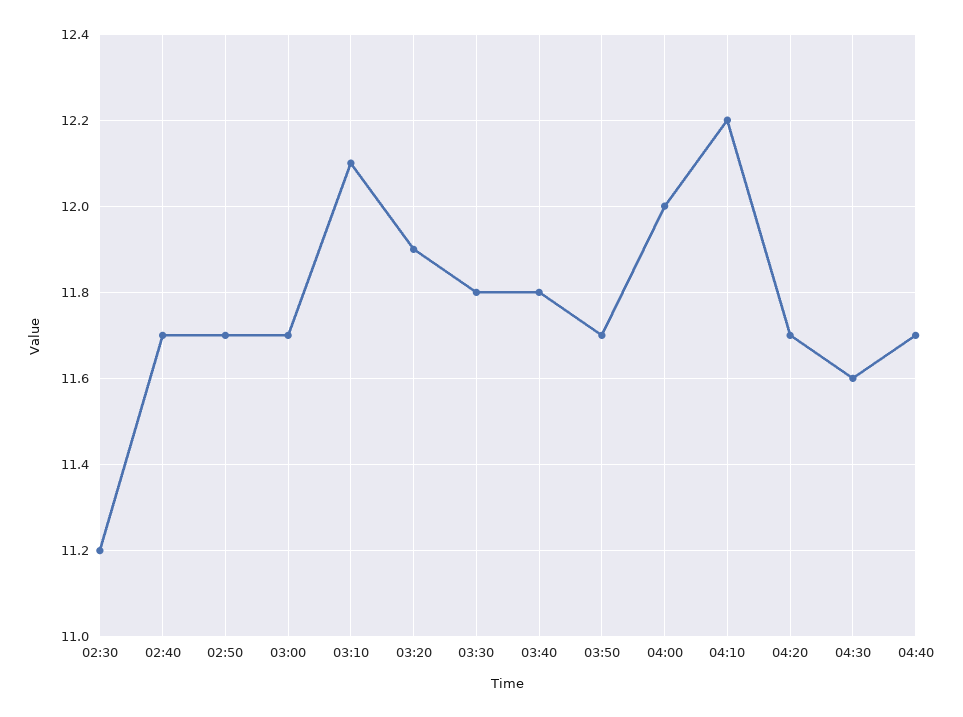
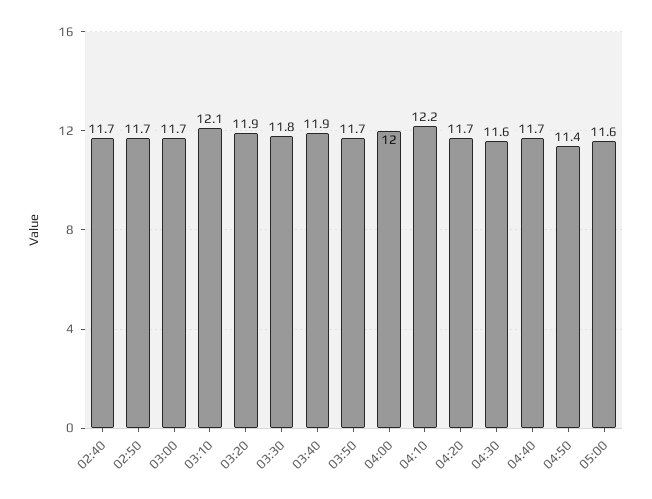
02:30: 11.2 -> none
03:40: 11.8 -> 11.9
04:50: none -> 11.4
05:00: none -> 11.6

